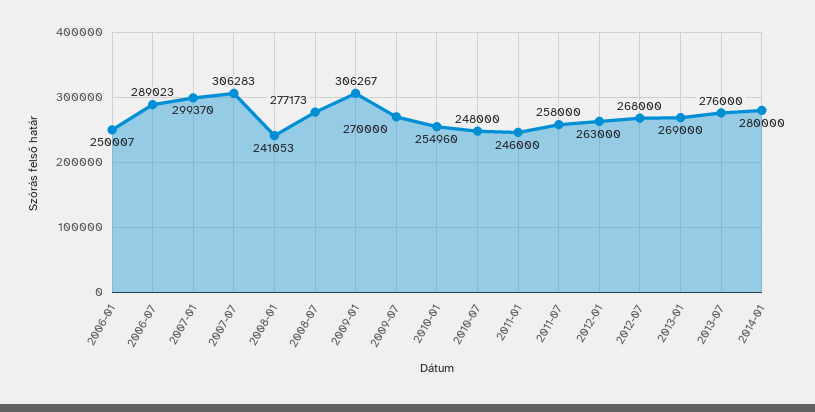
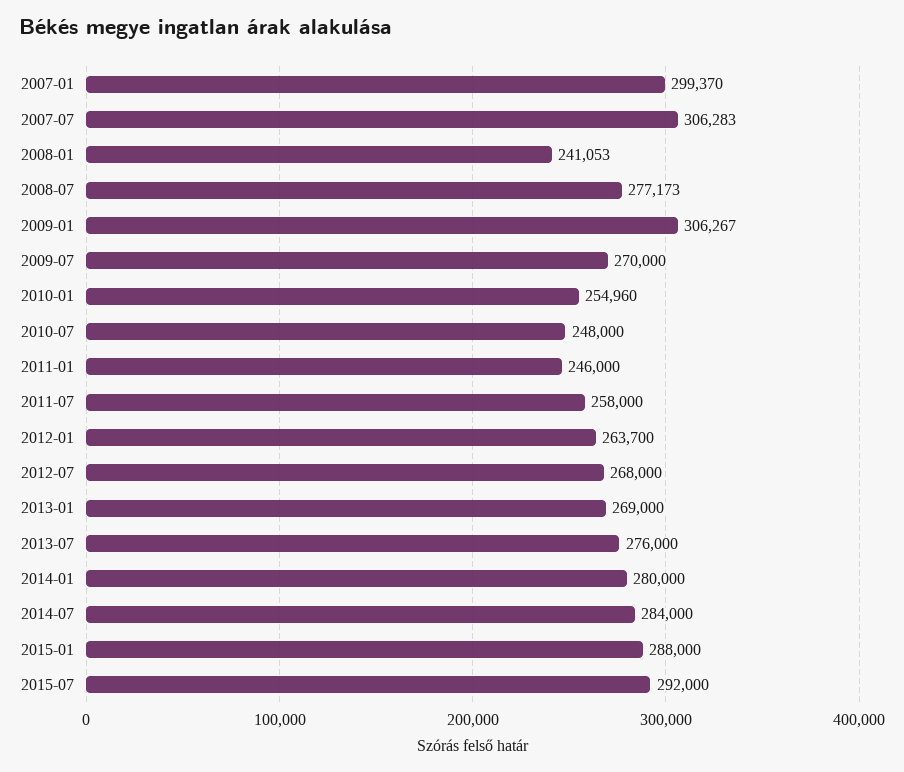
2006-01: 250007 -> none
2006-07: 289023 -> none
2012-01: 263000 -> 263700
2014-07: none -> 284000
2015-01: none -> 288000
2015-07: none -> 292000

